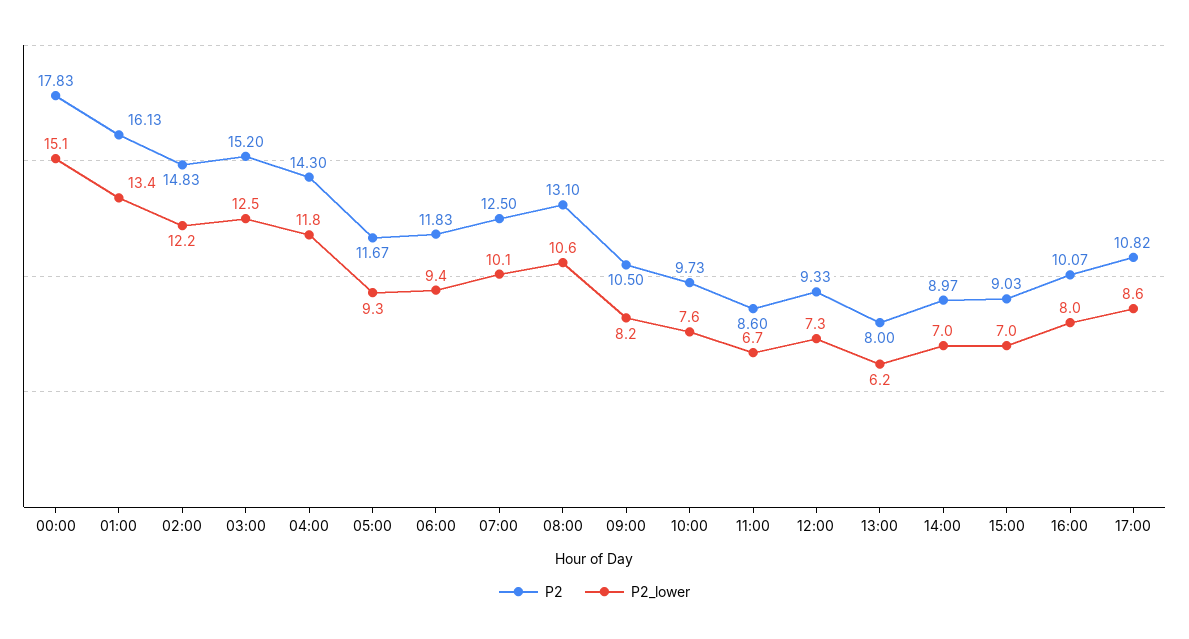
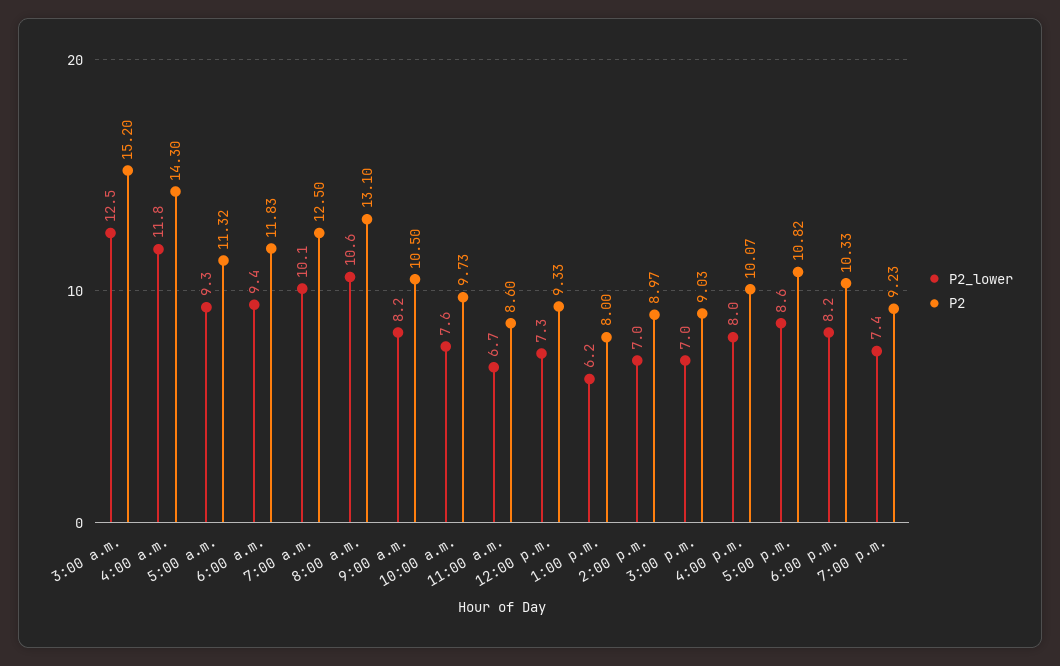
P2, 00:00: 17.83 -> none
P2_lower, 00:00: 15.1 -> none
P2, 01:00: 16.13 -> none
P2_lower, 01:00: 13.4 -> none
P2, 02:00: 14.83 -> none
P2_lower, 02:00: 12.2 -> none
P2, 05:00: 11.67 -> 11.32
P2_lower, 6:00 p.m.: none -> 8.2
P2, 6:00 p.m.: none -> 10.33
P2_lower, 7:00 p.m.: none -> 7.4
P2, 7:00 p.m.: none -> 9.23

